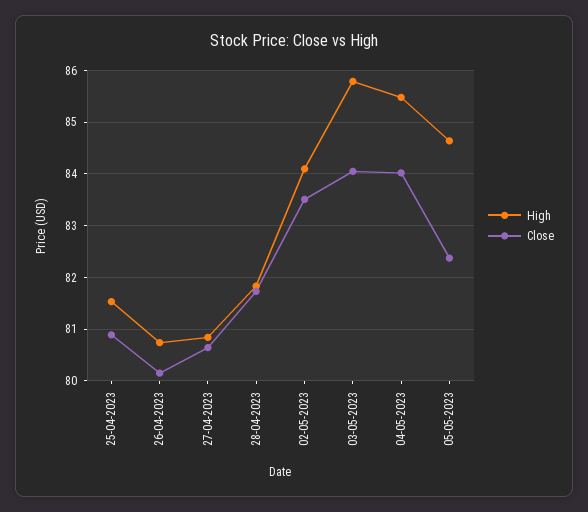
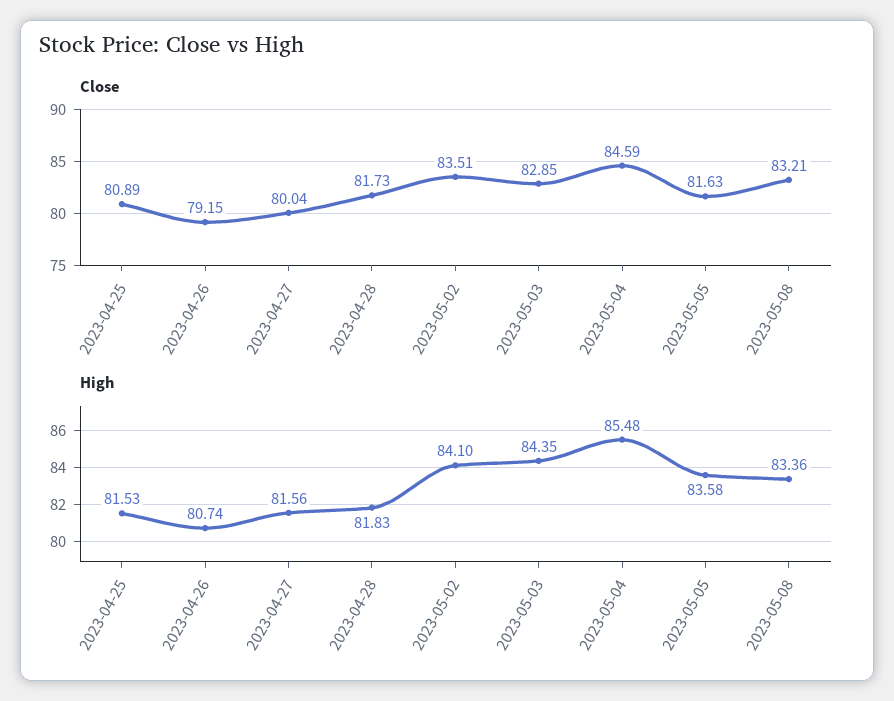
Close, 26-04-2023: 80.2 -> 79.15
High, 27-04-2023: 80.8 -> 81.56
Close, 27-04-2023: 80.6 -> 80.04
High, 03-05-2023: 85.8 -> 84.35
Close, 03-05-2023: 84 -> 82.85
Close, 04-05-2023: 84 -> 84.59
High, 05-05-2023: 84.6 -> 83.58
Close, 05-05-2023: 82.4 -> 81.63
Close, 2023-05-08: none -> 83.21
High, 2023-05-08: none -> 83.36

